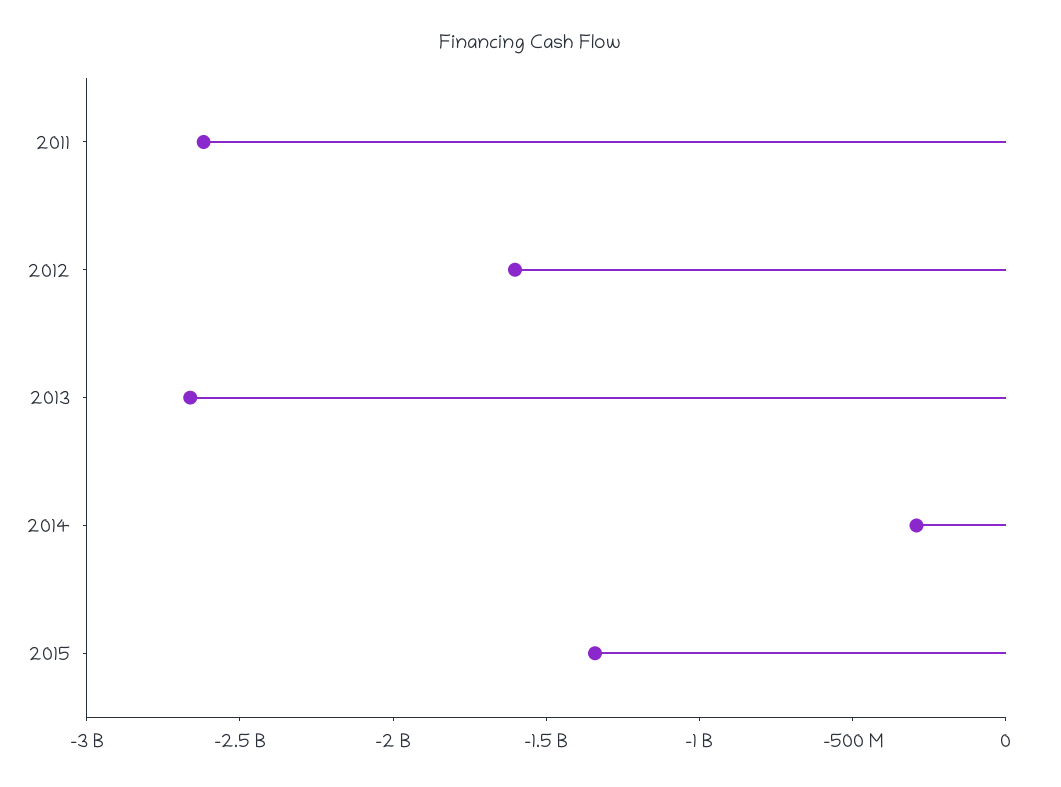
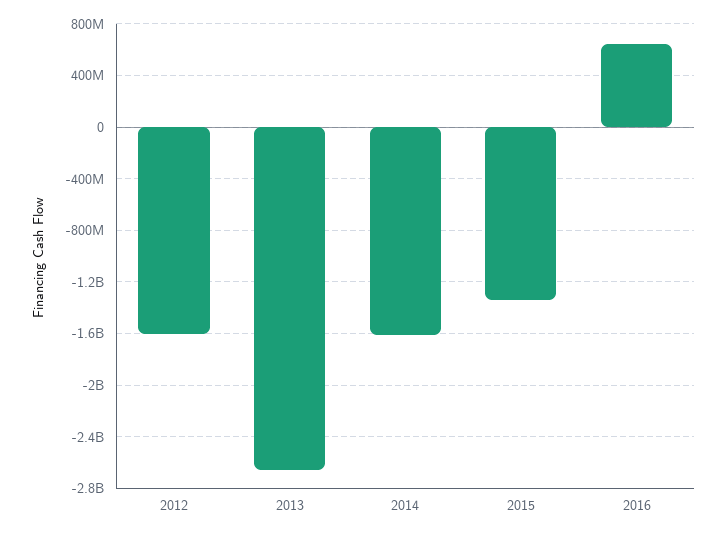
2011: -2600000000 -> none
2014: -300000000 -> -1600000000
2016: none -> 650000000

